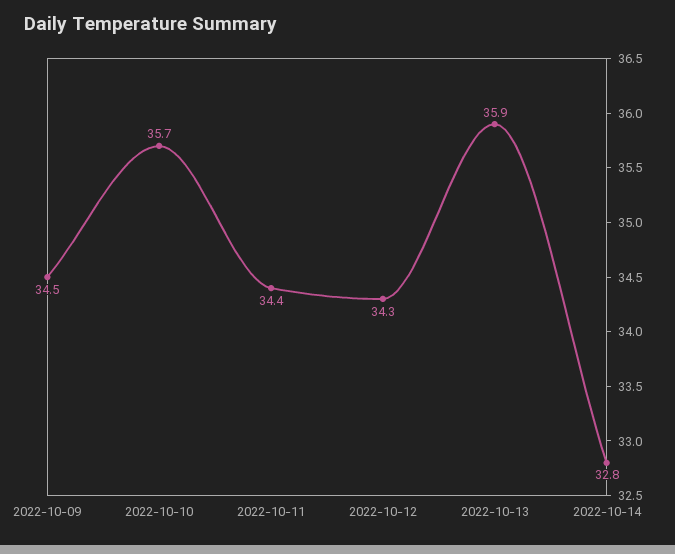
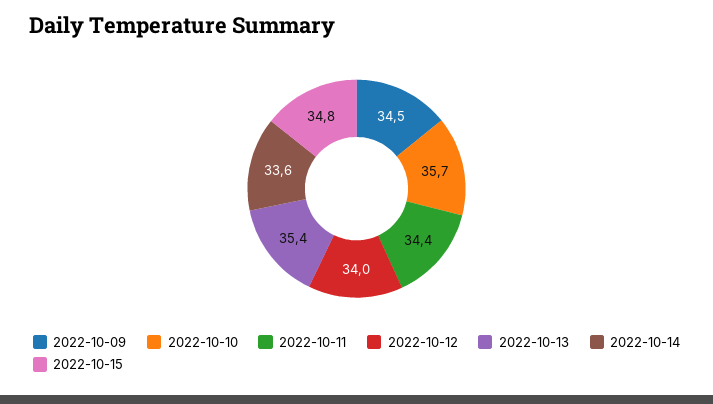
2022-10-12: 34.3 -> 34
2022-10-13: 35.9 -> 35.4
2022-10-14: 32.8 -> 33.6
2022-10-15: none -> 34.8

